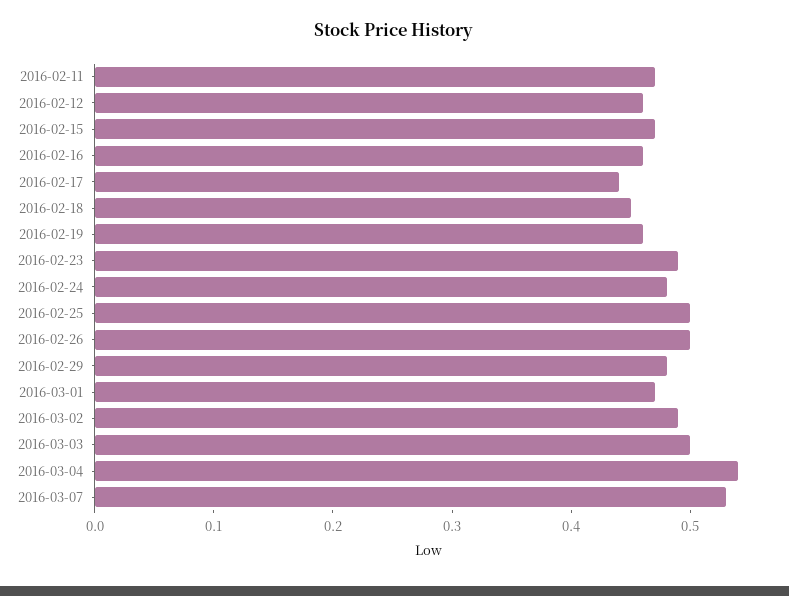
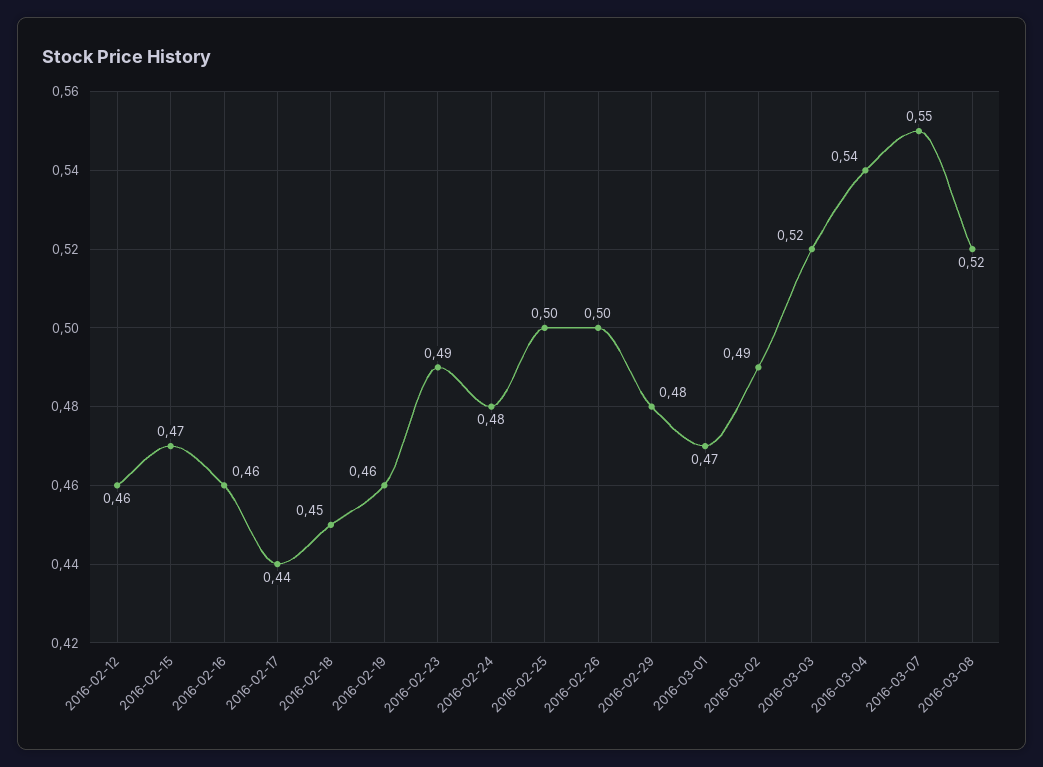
2016-02-11: 0.47 -> none
2016-03-03: 0.5 -> 0.52
2016-03-07: 0.53 -> 0.55
2016-03-08: none -> 0.52

